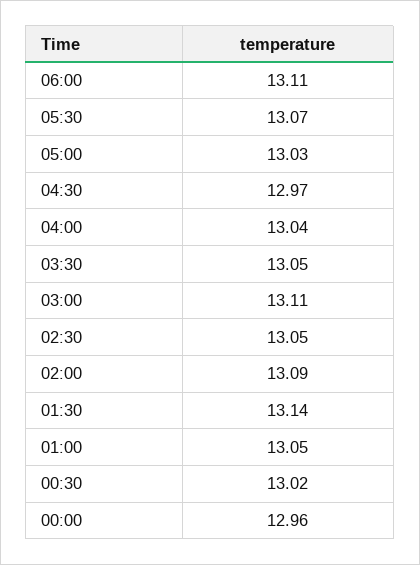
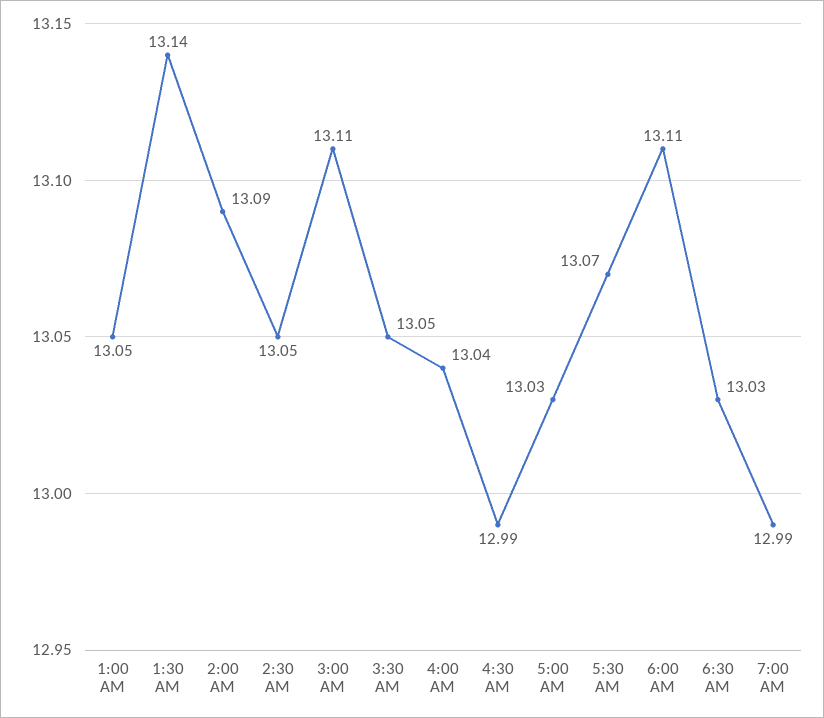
04:30: 12.97 -> 12.99
00:30: 13.02 -> none
00:00: 12.96 -> none
6:30 AM: none -> 13.03
7:00 AM: none -> 12.99

